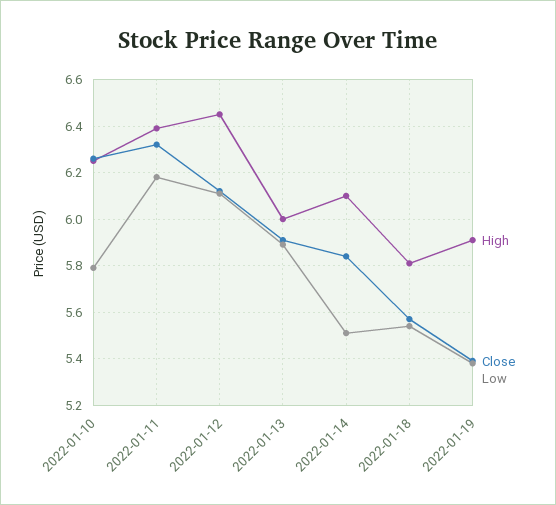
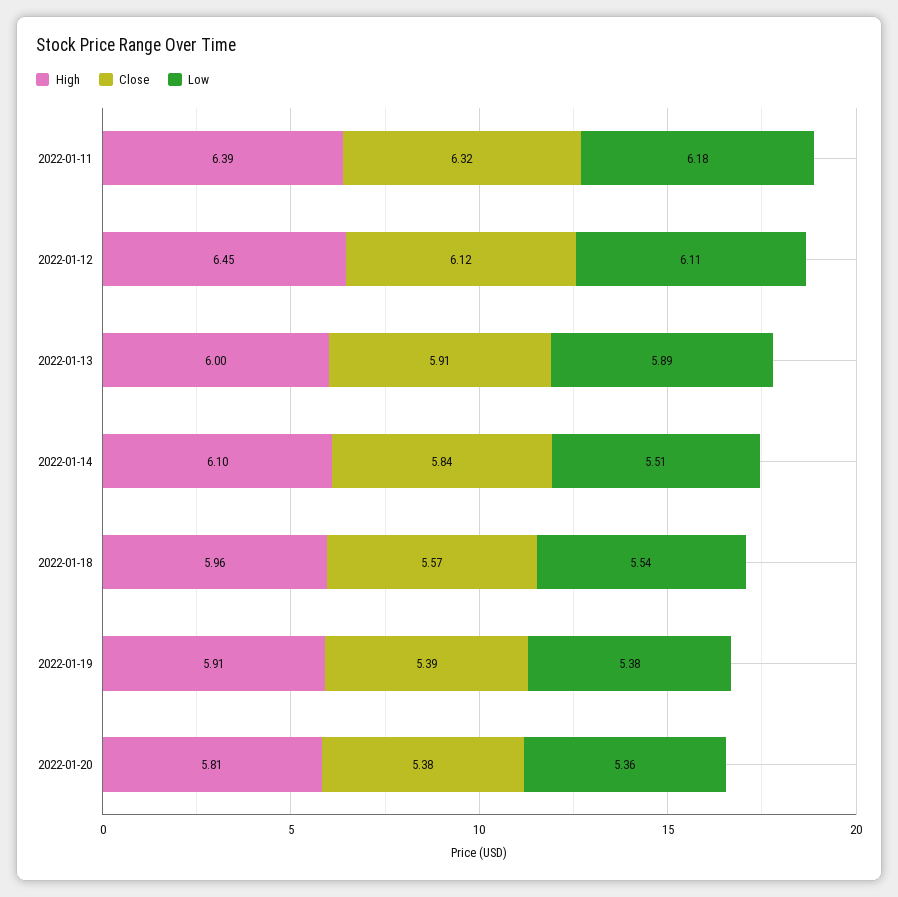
High, 2022-01-10: 6.25 -> none
Close, 2022-01-10: 6.25 -> none
Low, 2022-01-10: 5.8 -> none
High, 2022-01-18: 5.8 -> 5.96
High, 2022-01-20: none -> 5.81
Close, 2022-01-20: none -> 5.38
Low, 2022-01-20: none -> 5.36

